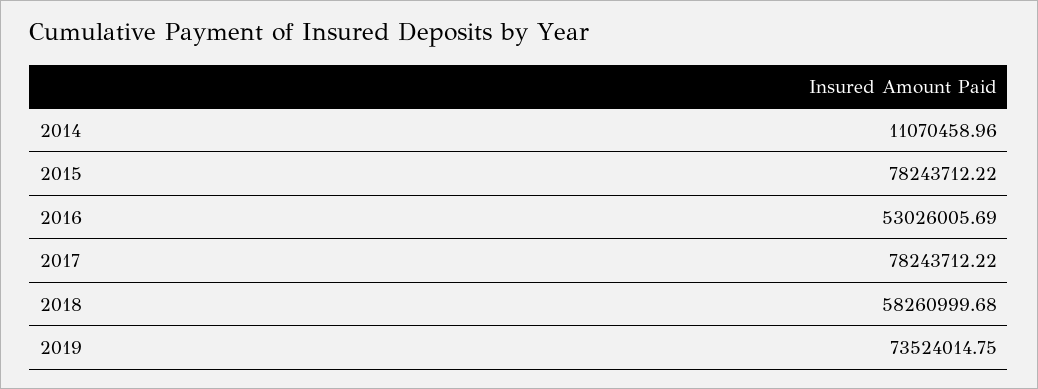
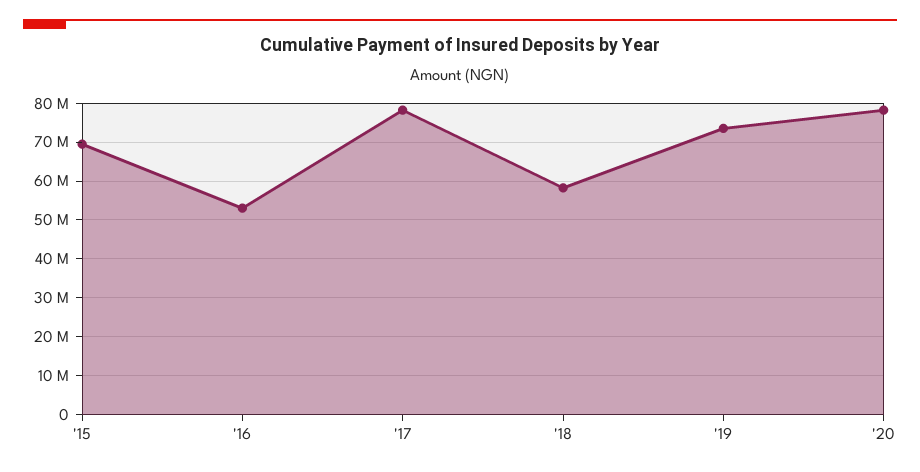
2014: 11070458.96 -> none
2015: 78243712.22 -> 70000000
'20: none -> 78000000

